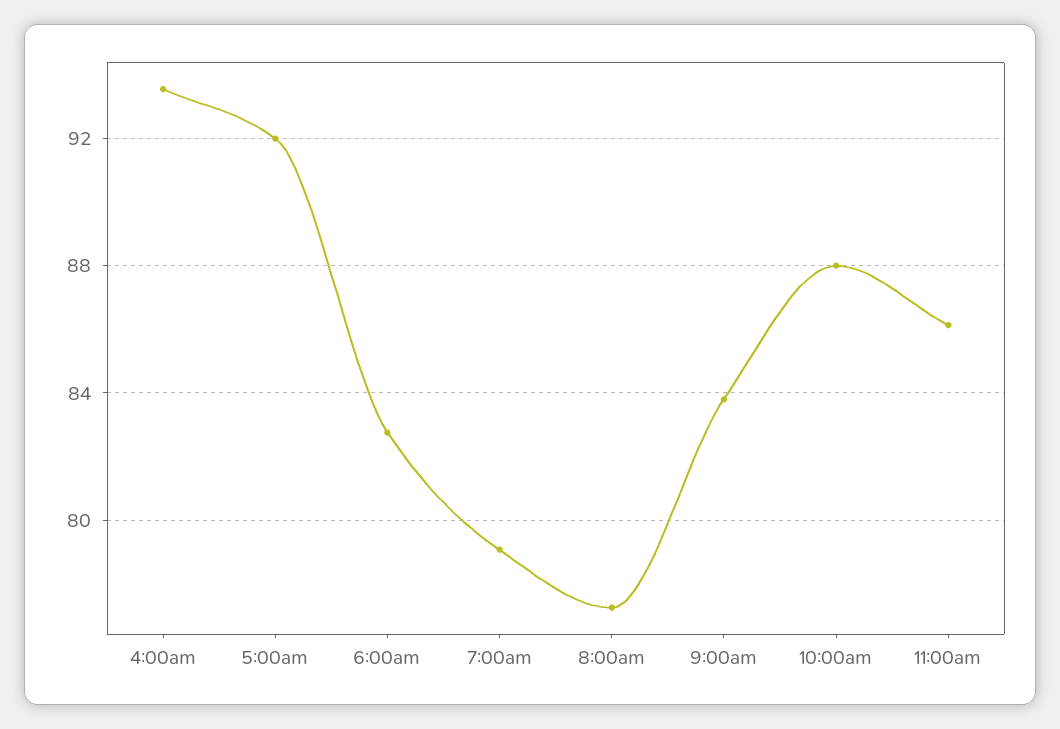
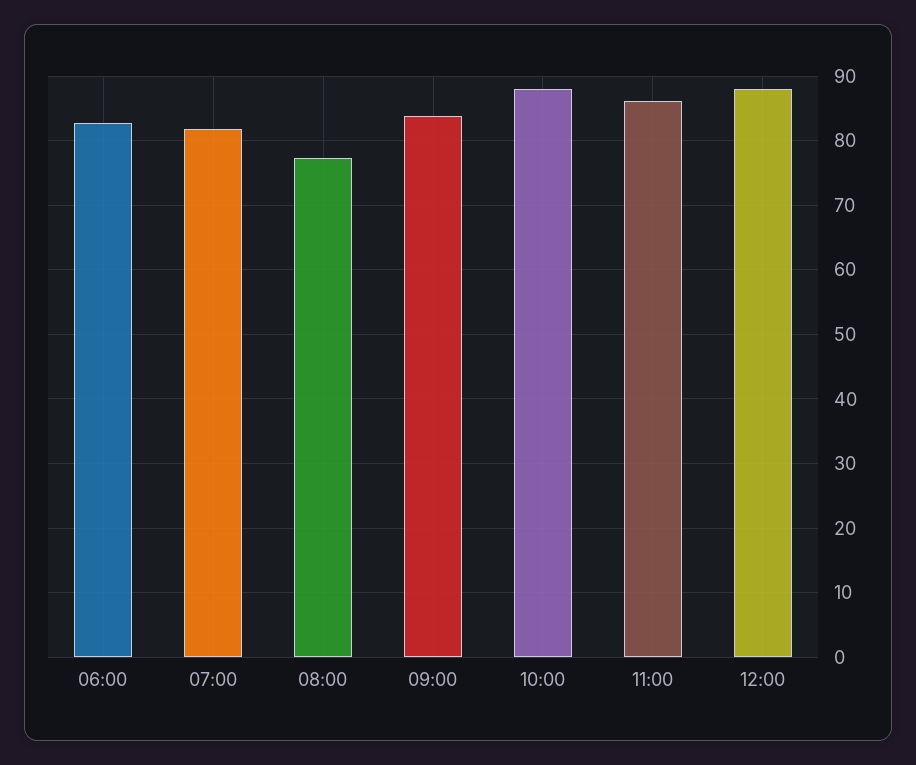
4:00am: 93.5 -> none
5:00am: 92 -> none
7:00am: 79 -> 82
12:00: none -> 88

